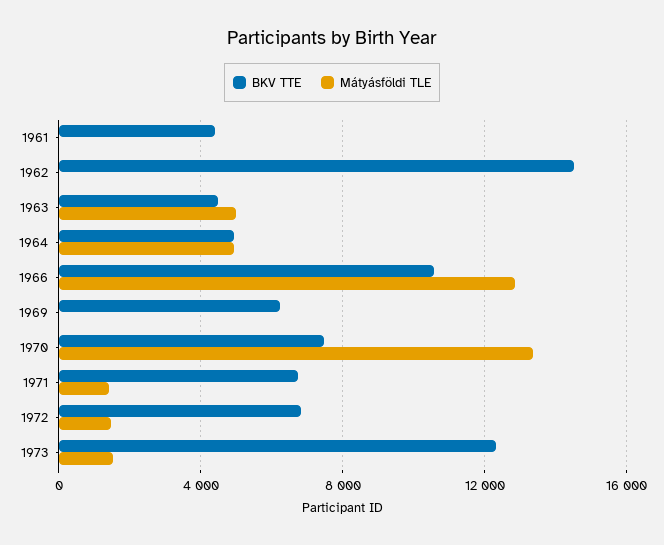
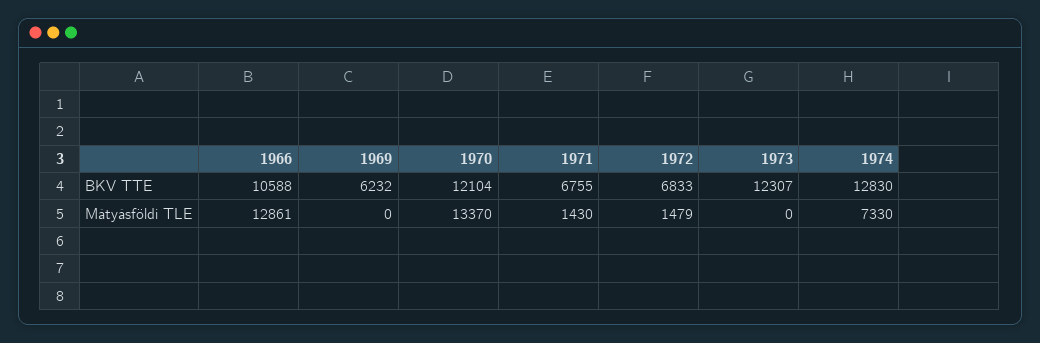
BKV TTE, 1961: 4500 -> none
Mátyásföldi TLE, 1961: 0 -> none
BKV TTE, 1962: 14500 -> none
Mátyásföldi TLE, 1962: 0 -> none
BKV TTE, 1963: 4500 -> none
Mátyásföldi TLE, 1963: 5000 -> none
BKV TTE, 1964: 5000 -> none
Mátyásföldi TLE, 1964: 5000 -> none
BKV TTE, 1970: 7500 -> 12104
Mátyásföldi TLE, 1973: 1500 -> 0
BKV TTE, 1974: none -> 12830
Mátyásföldi TLE, 1974: none -> 7330

